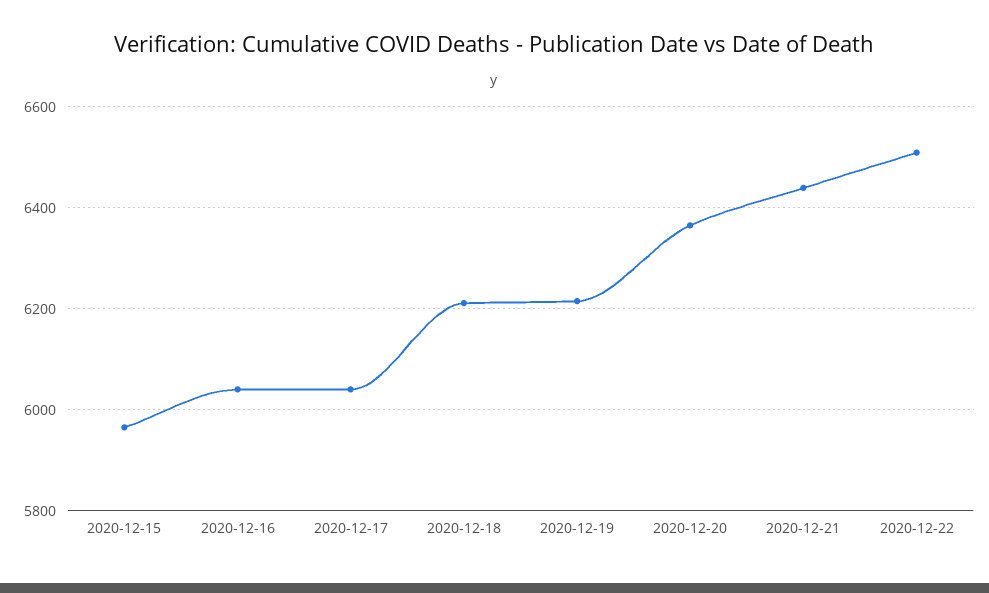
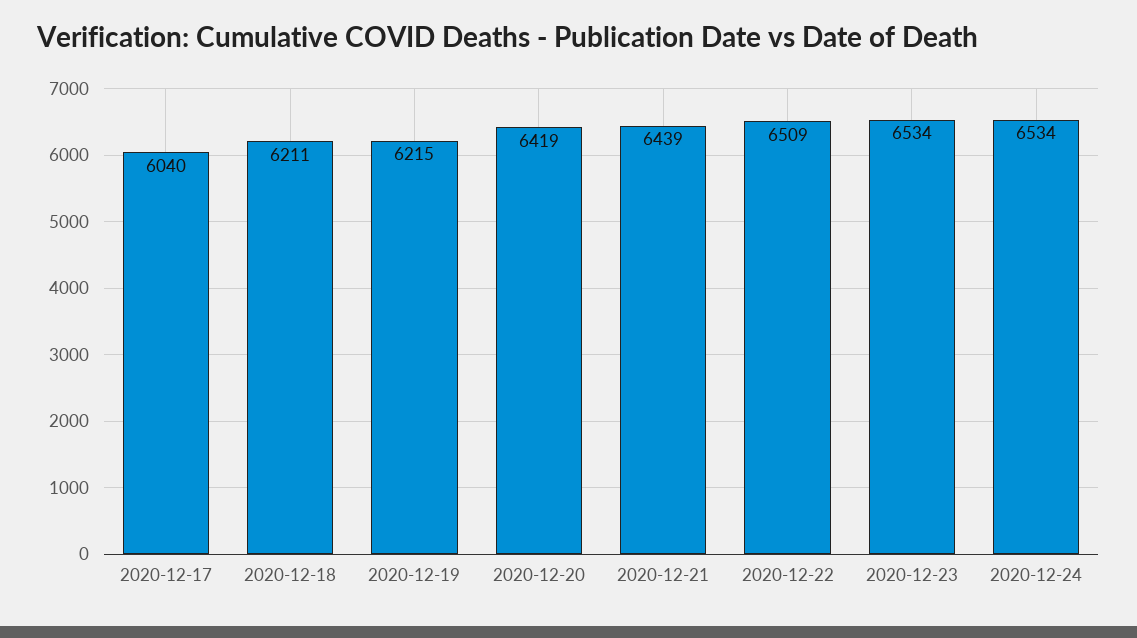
2020-12-15: 5960 -> none
2020-12-16: 6040 -> none
2020-12-20: 6360 -> 6419
2020-12-23: none -> 6534
2020-12-24: none -> 6534

